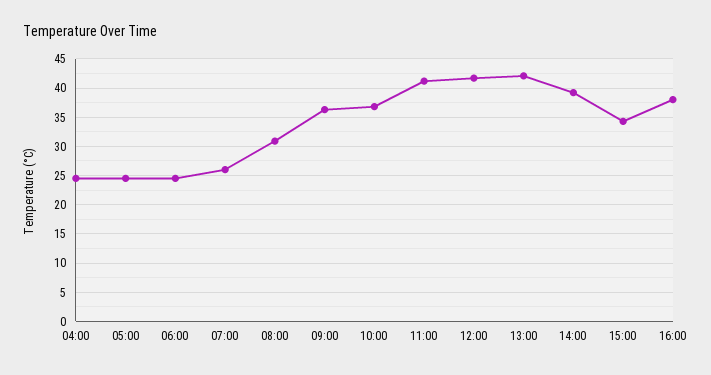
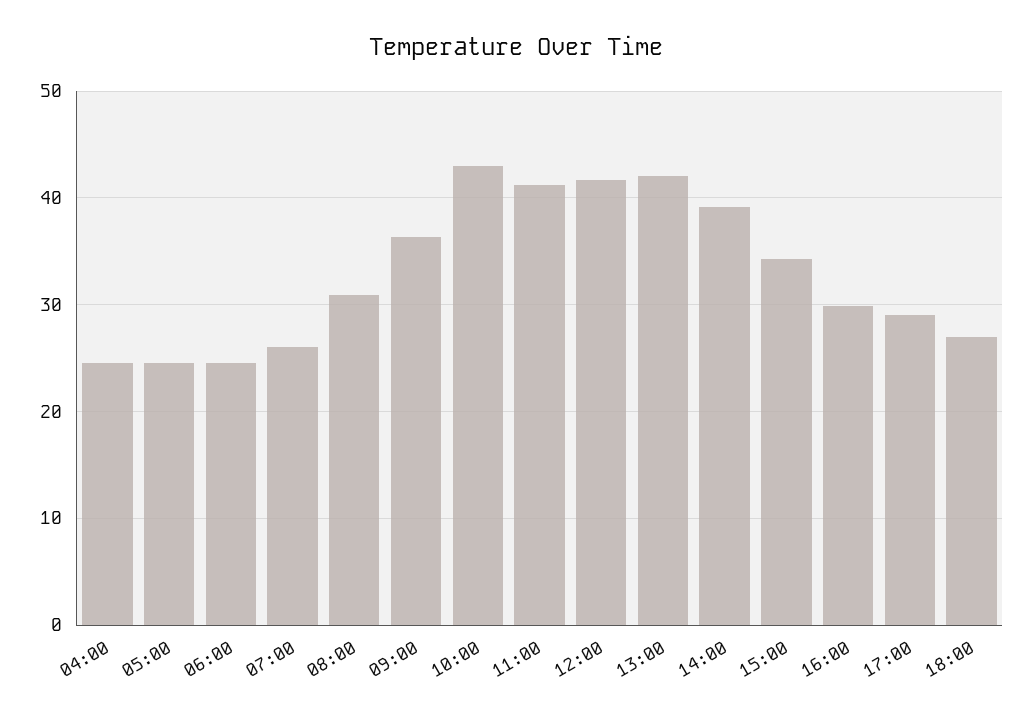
10:00: 37.5 -> 43
16:00: 37.5 -> 30
17:00: none -> 29
18:00: none -> 27

